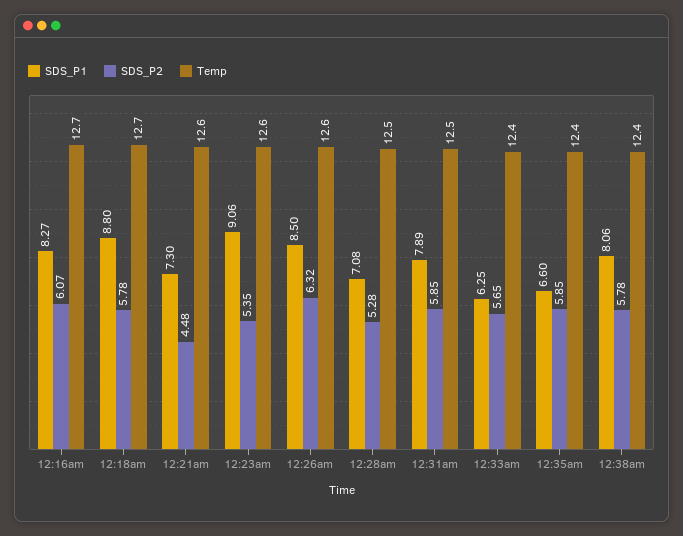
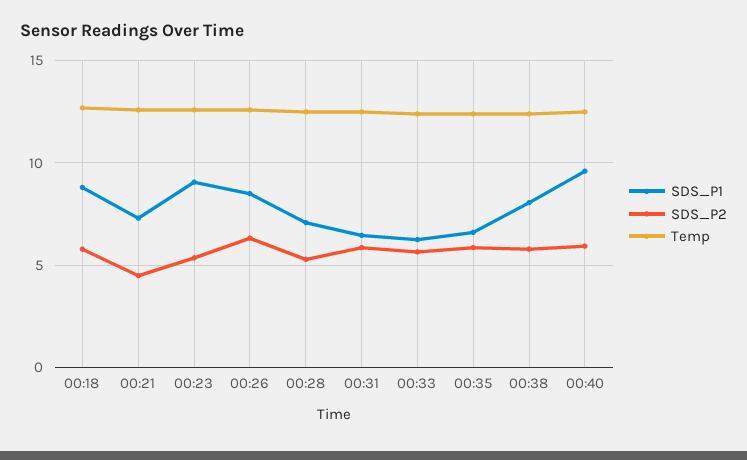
SDS_P1, 12:16am: 8.27 -> none
SDS_P2, 12:16am: 6.07 -> none
Temp, 12:16am: 12.7 -> none
SDS_P1, 12:31am: 7.89 -> 6.5
SDS_P1, 00:40: none -> 9.5
SDS_P2, 00:40: none -> 6
Temp, 00:40: none -> 12.5

